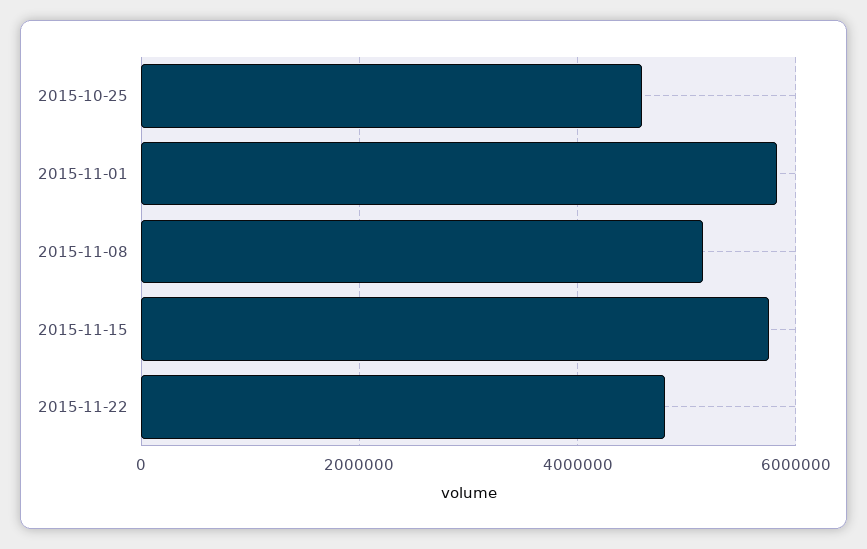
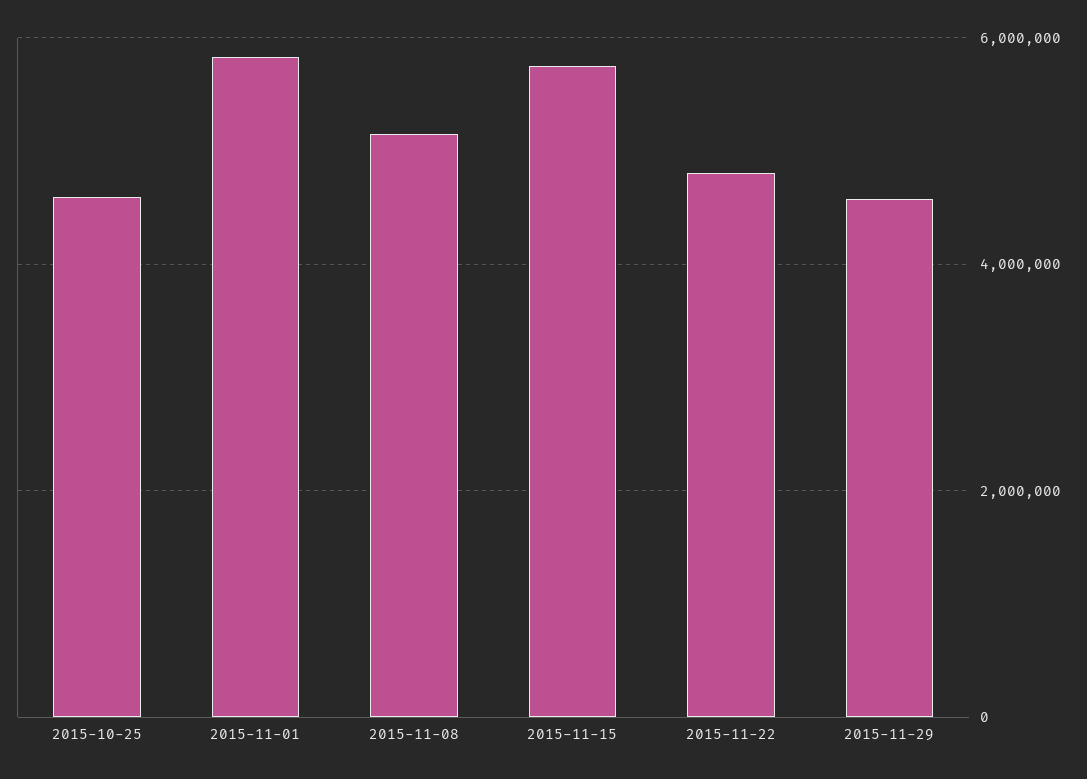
2015-11-29: none -> 4600000

